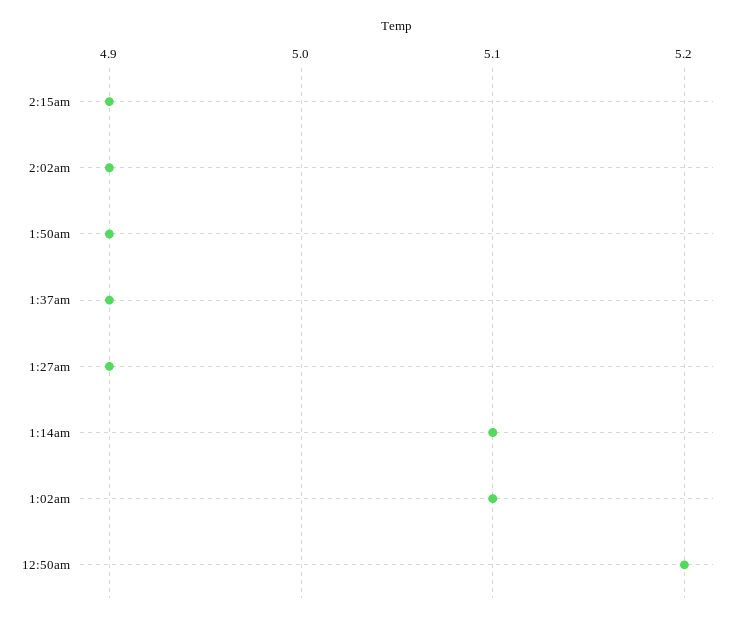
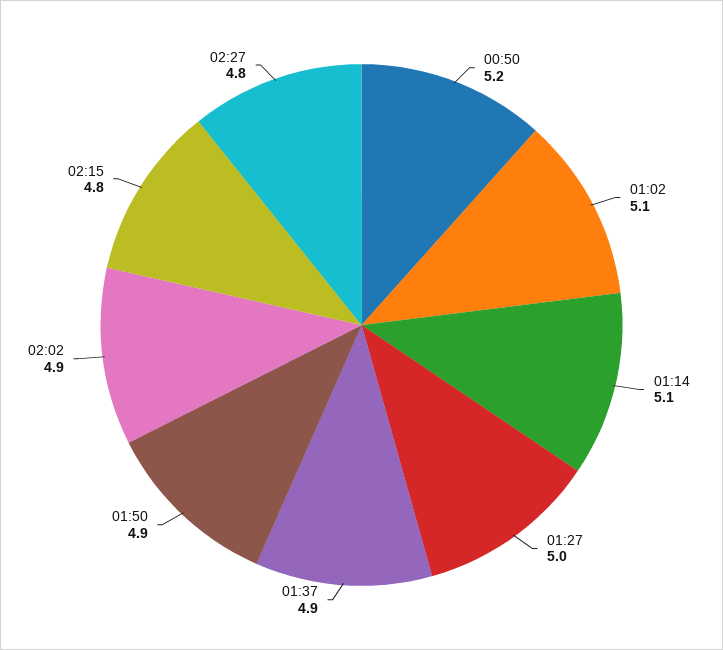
2:15am: 4.9 -> 4.8
1:27am: 4.9 -> 5
02:27: none -> 4.8

